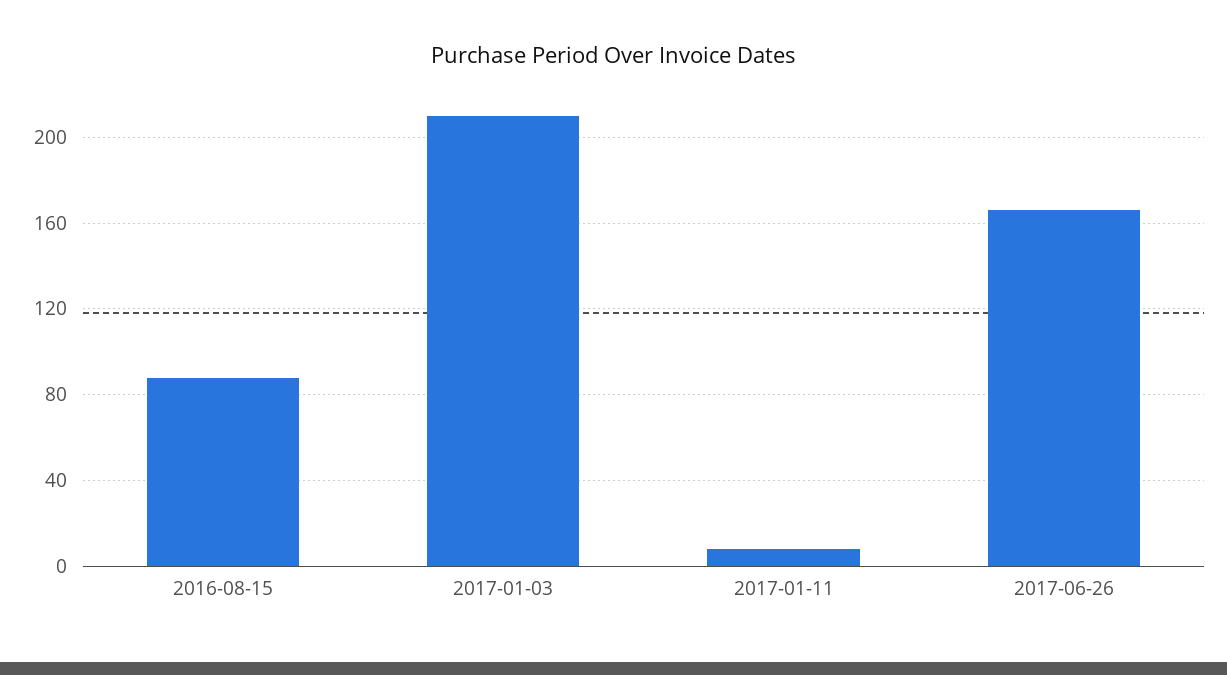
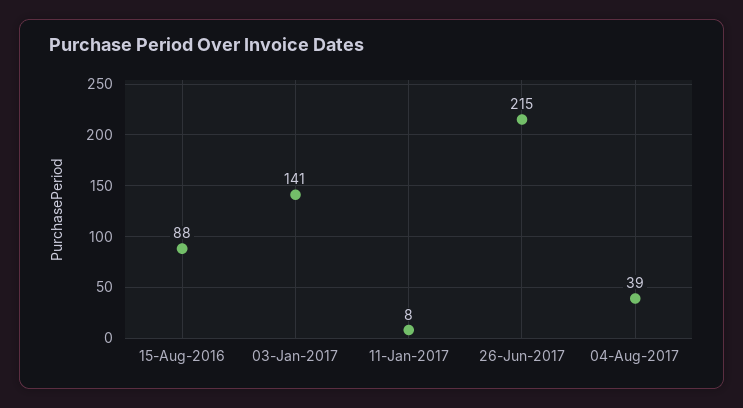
2017-01-03: 210 -> 141
2017-06-26: 165 -> 215
04-Aug-2017: none -> 39

